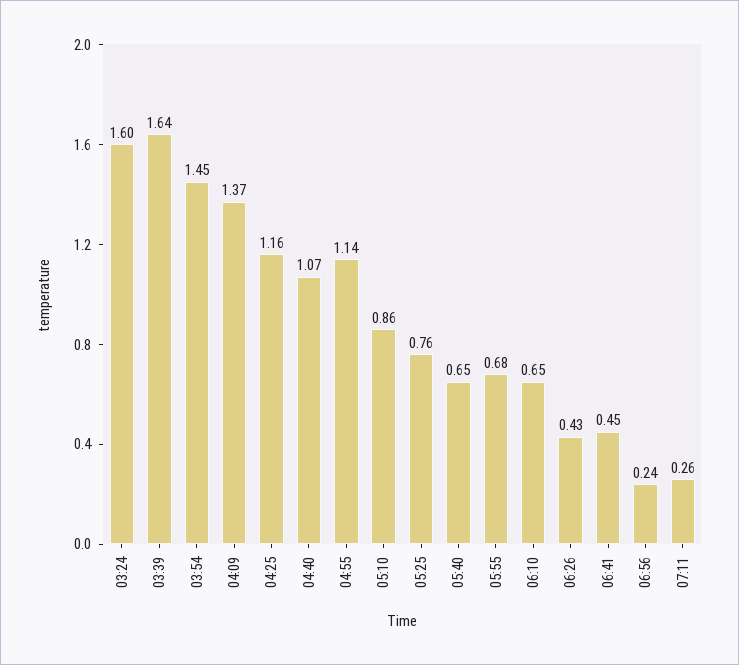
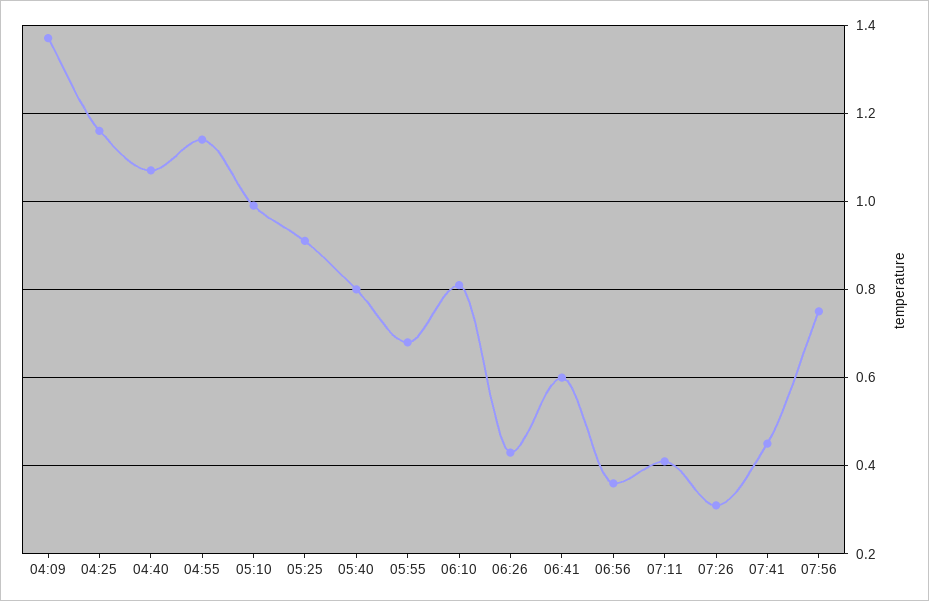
03:24: 1.6 -> none
03:39: 1.64 -> none
03:54: 1.45 -> none
05:10: 0.86 -> 1
05:25: 0.76 -> 0.9
05:40: 0.65 -> 0.8
06:10: 0.65 -> 0.8
06:41: 0.45 -> 0.6
06:56: 0.24 -> 0.35
07:11: 0.26 -> 0.4
07:26: none -> 0.3
07:41: none -> 0.45
07:56: none -> 0.75

